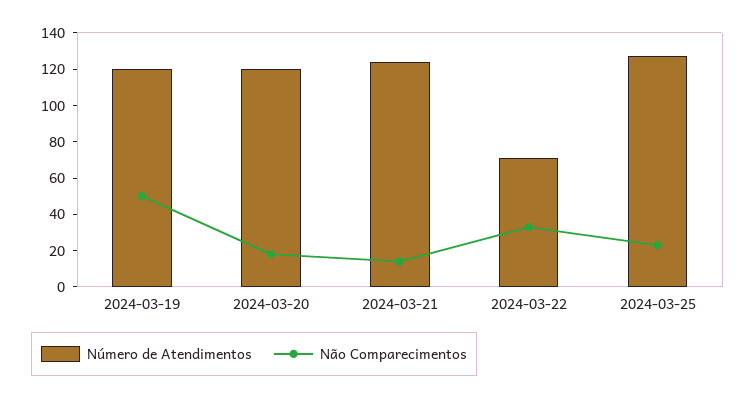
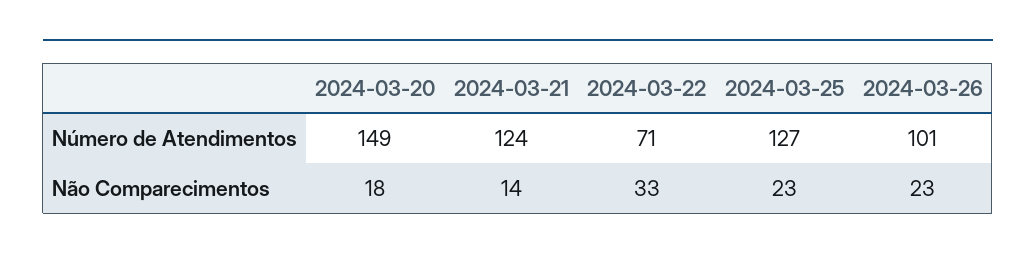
Número de Atendimentos, 2024-03-19: 120 -> none
Não Comparecimentos, 2024-03-19: 50 -> none
Número de Atendimentos, 2024-03-20: 120 -> 149
Número de Atendimentos, 2024-03-26: none -> 101
Não Comparecimentos, 2024-03-26: none -> 23

